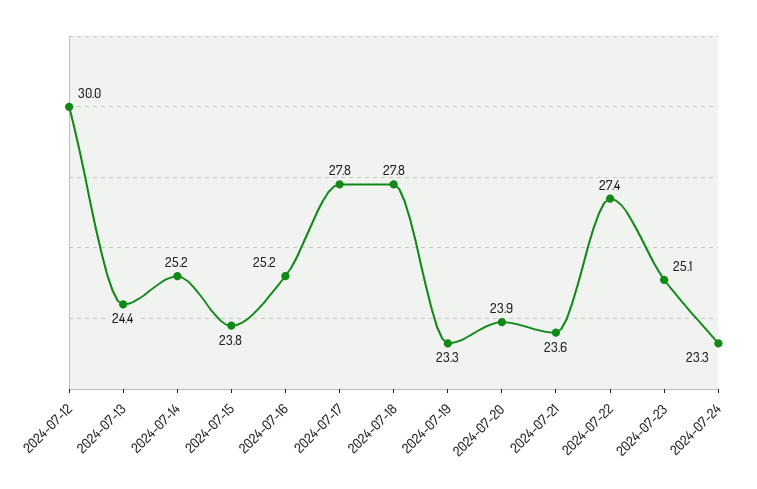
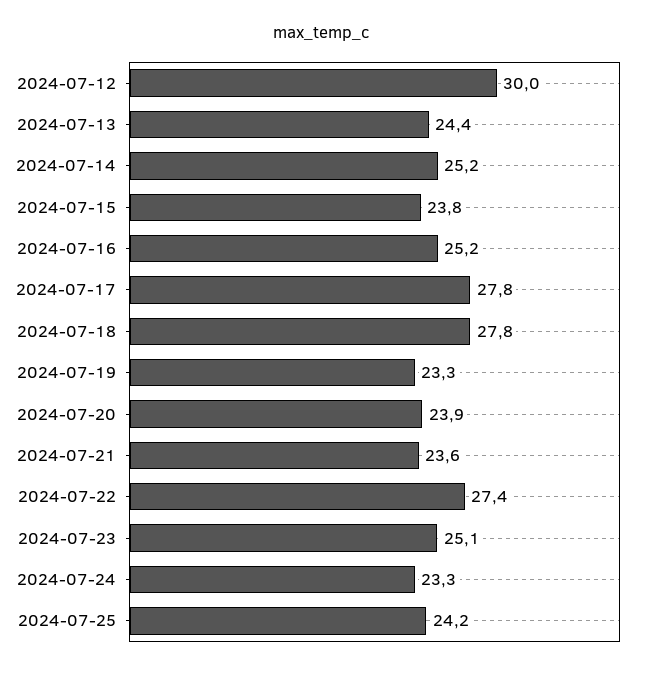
2024-07-25: none -> 24.2

